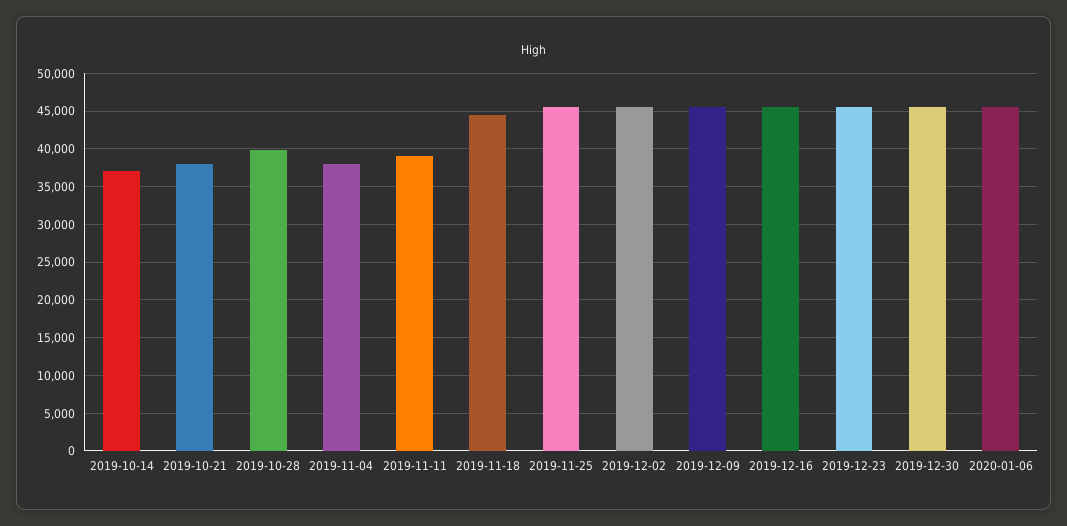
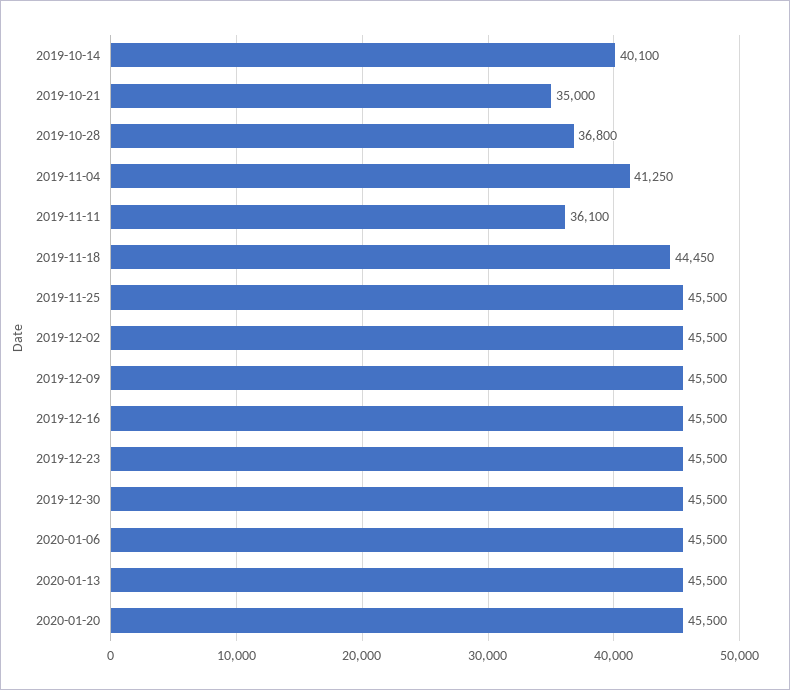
2019-10-14: 37000 -> 40100
2019-10-21: 38000 -> 35000
2019-10-28: 40000 -> 36800
2019-11-04: 38000 -> 41250
2019-11-11: 39000 -> 36100
2020-01-13: none -> 45500
2020-01-20: none -> 45500

